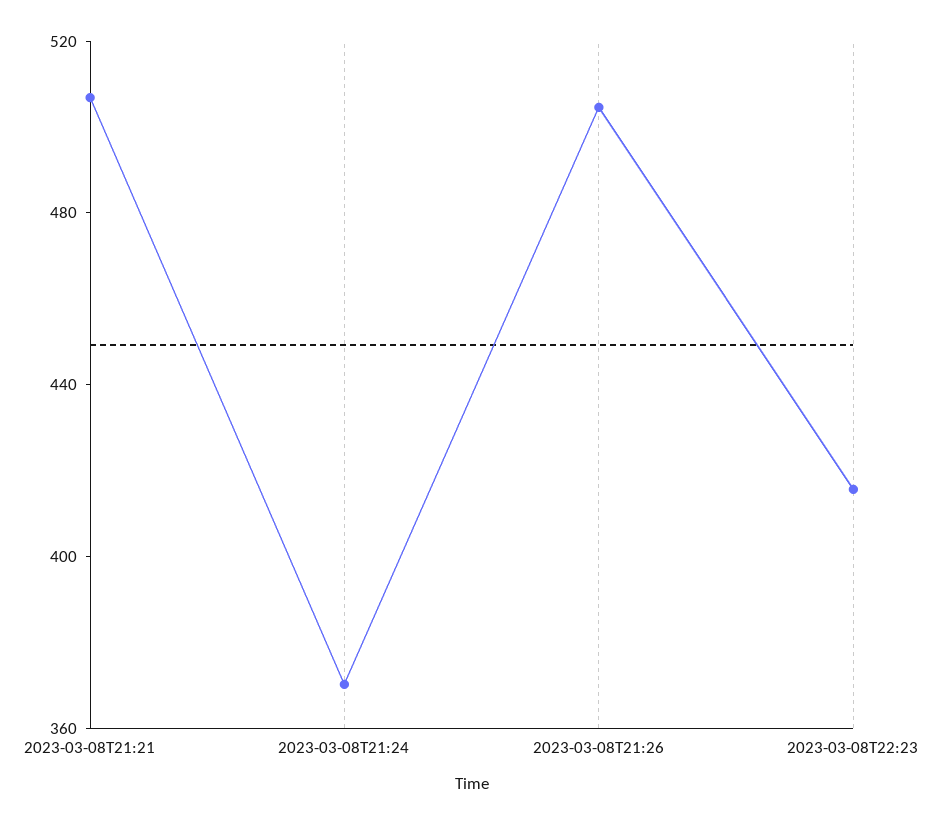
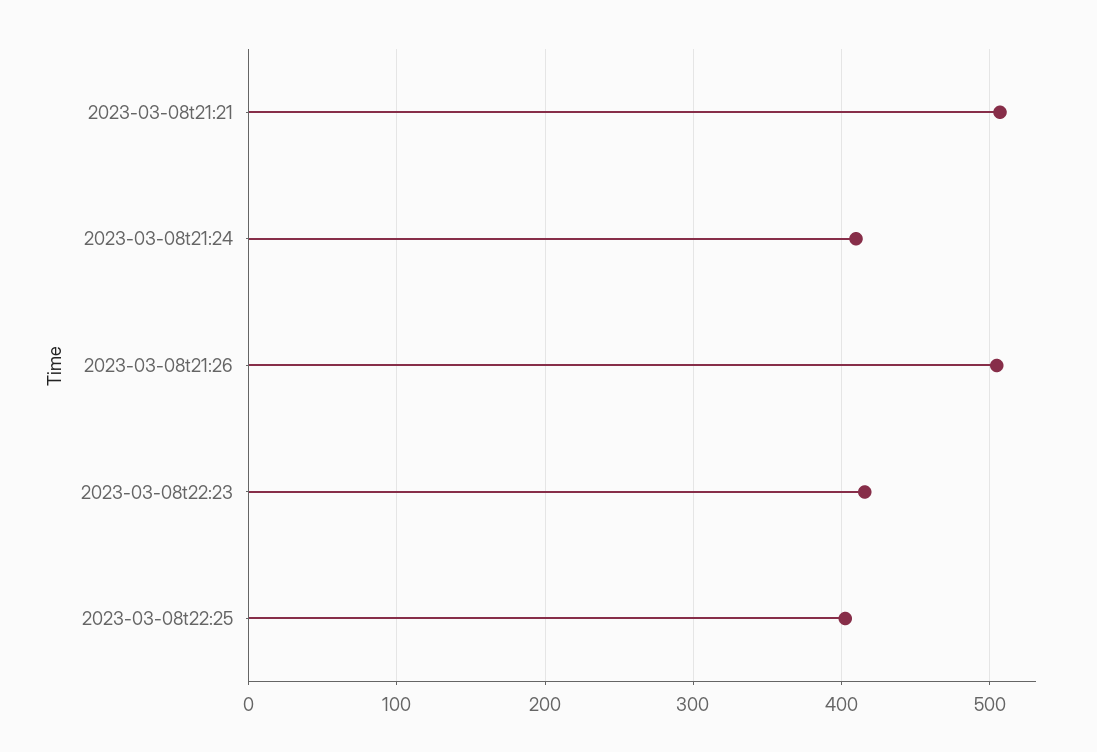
2023-03-08T21:24: 370 -> 410
2023-03-08t22:25: none -> 400

